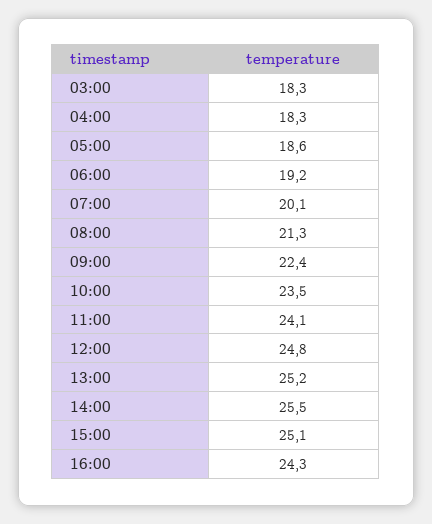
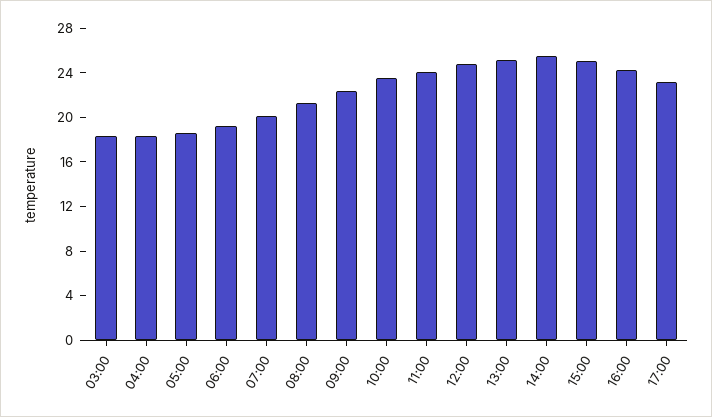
17:00: none -> 23

